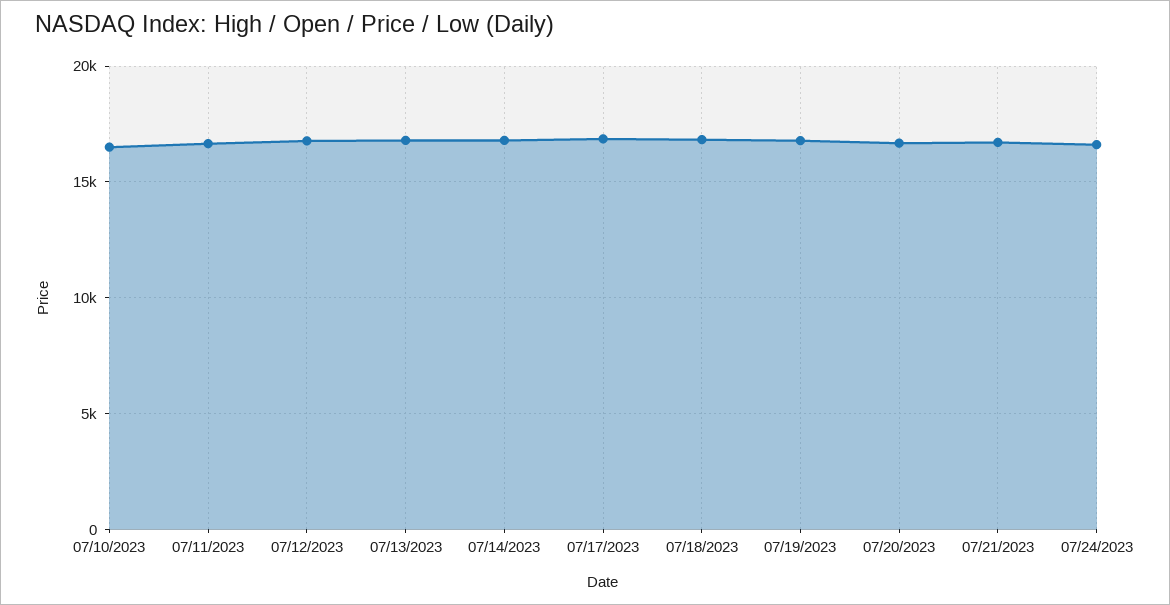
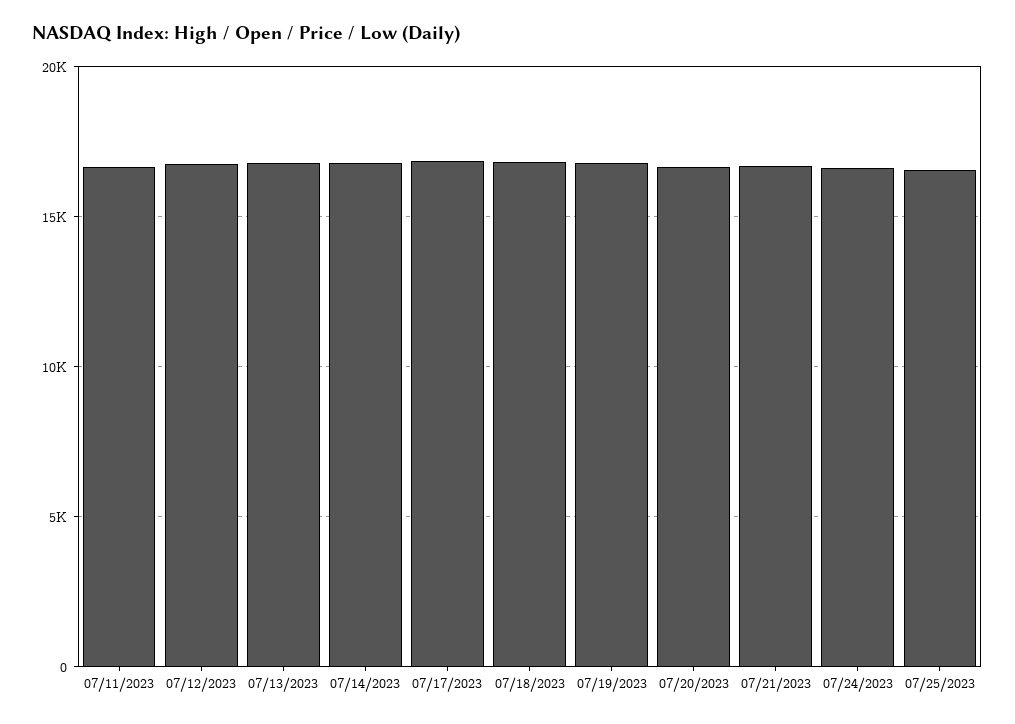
07/10/2023: 16500 -> none
07/25/2023: none -> 16500

